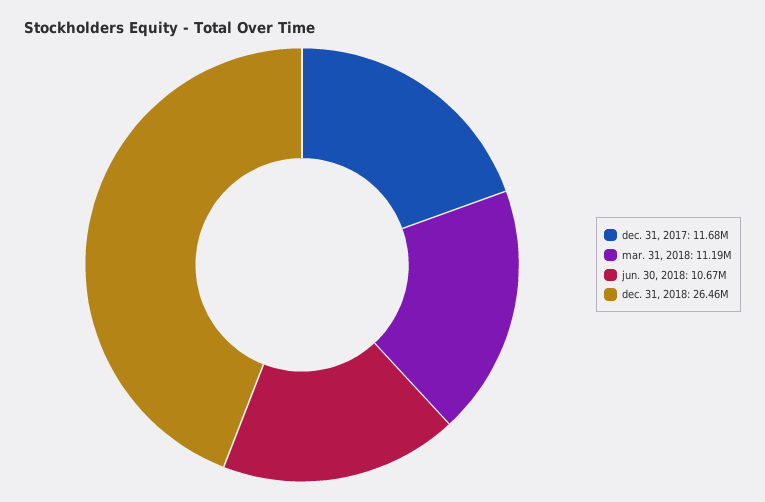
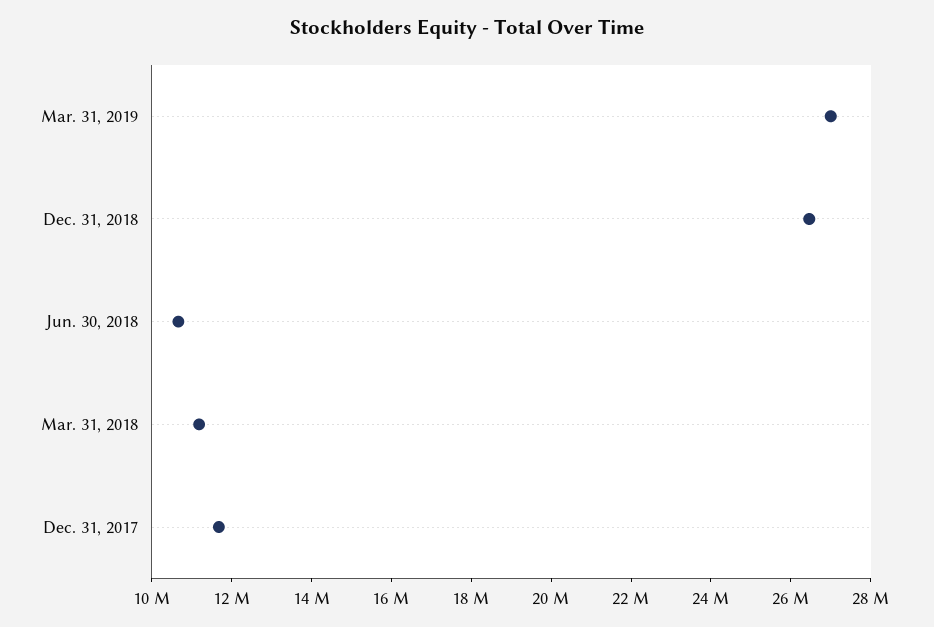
Mar. 31, 2019: none -> 27000000

